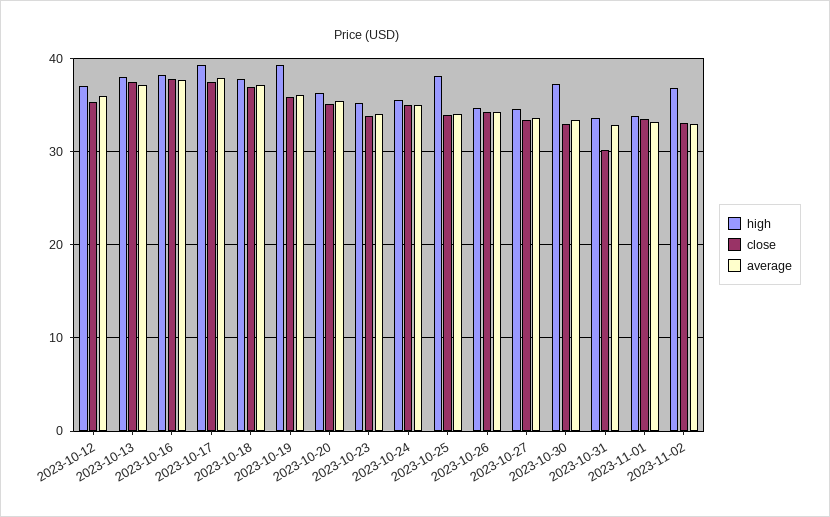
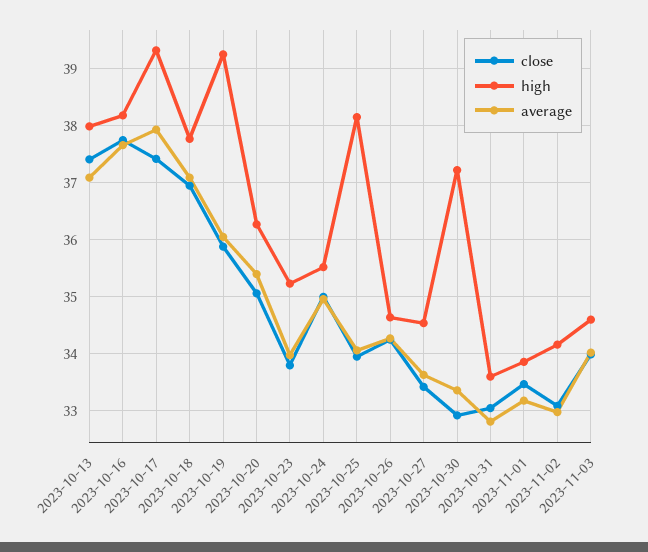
high, 2023-10-12: 37 -> none
close, 2023-10-12: 35 -> none
average, 2023-10-12: 36 -> none
close, 2023-10-31: 30 -> 33
high, 2023-11-02: 37 -> 34.2
close, 2023-11-03: none -> 34
high, 2023-11-03: none -> 34.6
average, 2023-11-03: none -> 34

